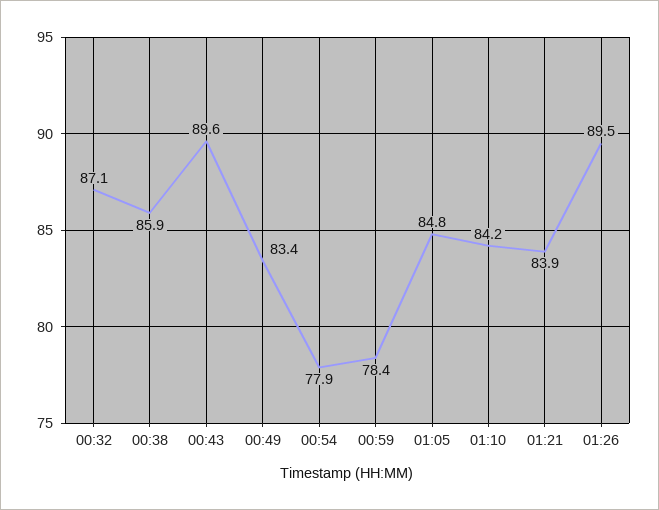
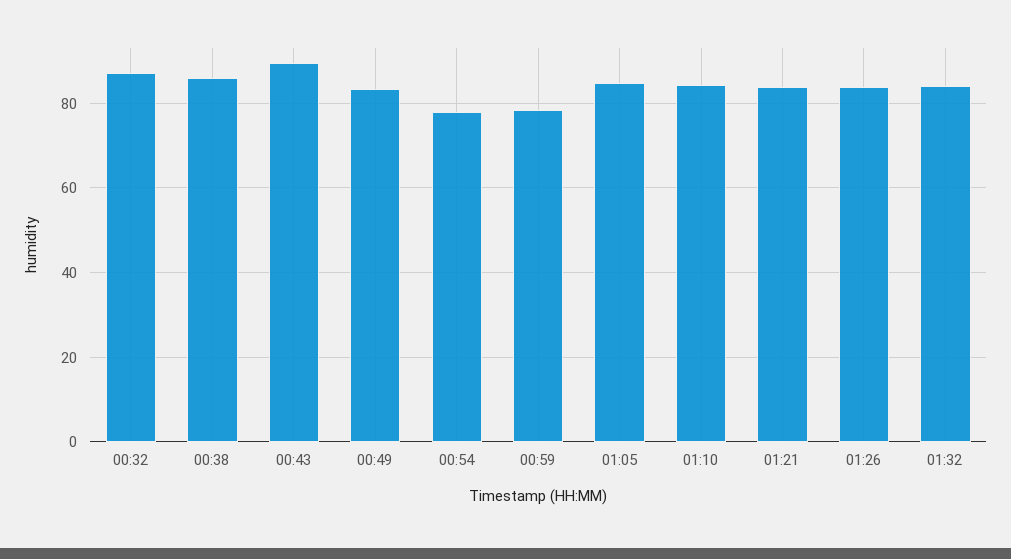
01:26: 89.5 -> 84
01:32: none -> 84

